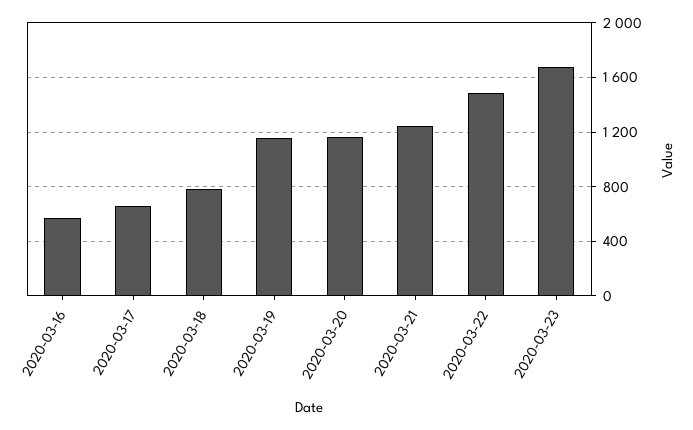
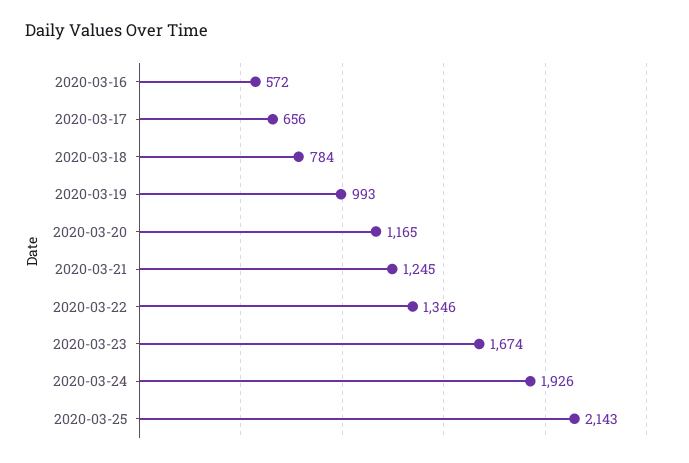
2020-03-19: 1150 -> 993
2020-03-22: 1500 -> 1346
2020-03-24: none -> 1926
2020-03-25: none -> 2143

